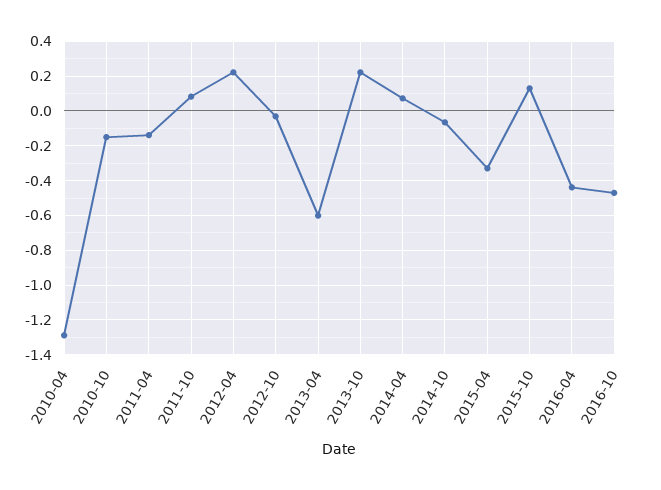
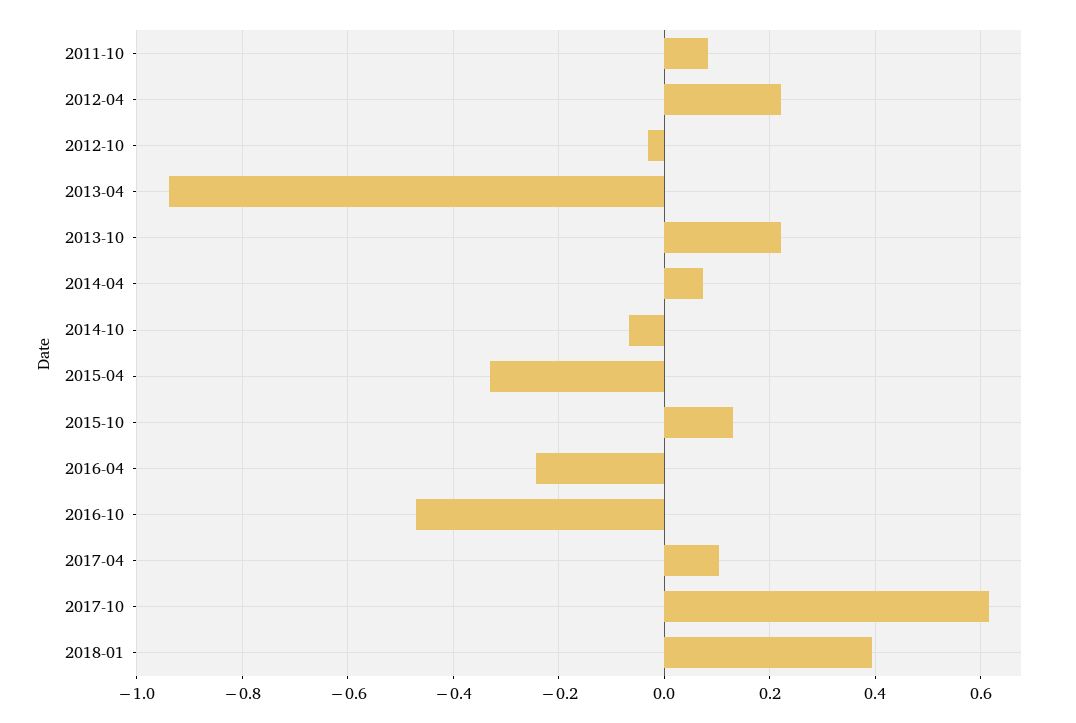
2010-04: -1.3 -> none
2010-10: -0.15 -> none
2011-04: -0.15 -> none
2013-04: -0.6 -> -0.94
2016-04: -0.45 -> -0.24
2017-04: none -> 0.1
2017-10: none -> 0.62
2018-01: none -> 0.4

